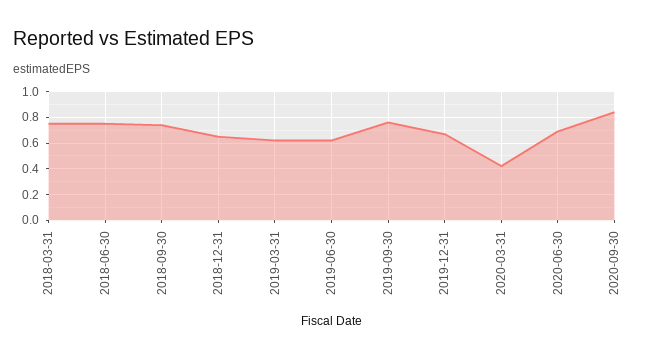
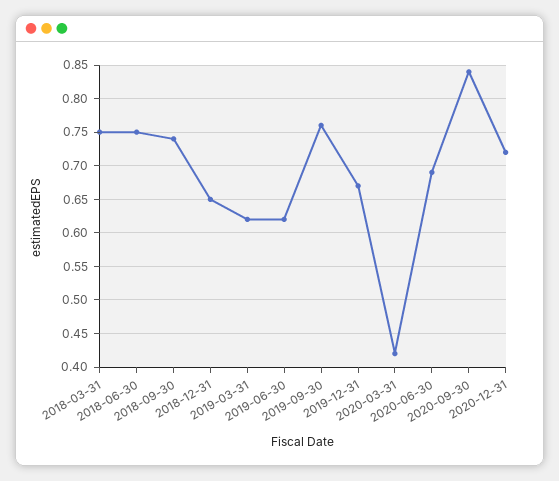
2020-12-31: none -> 0.72

